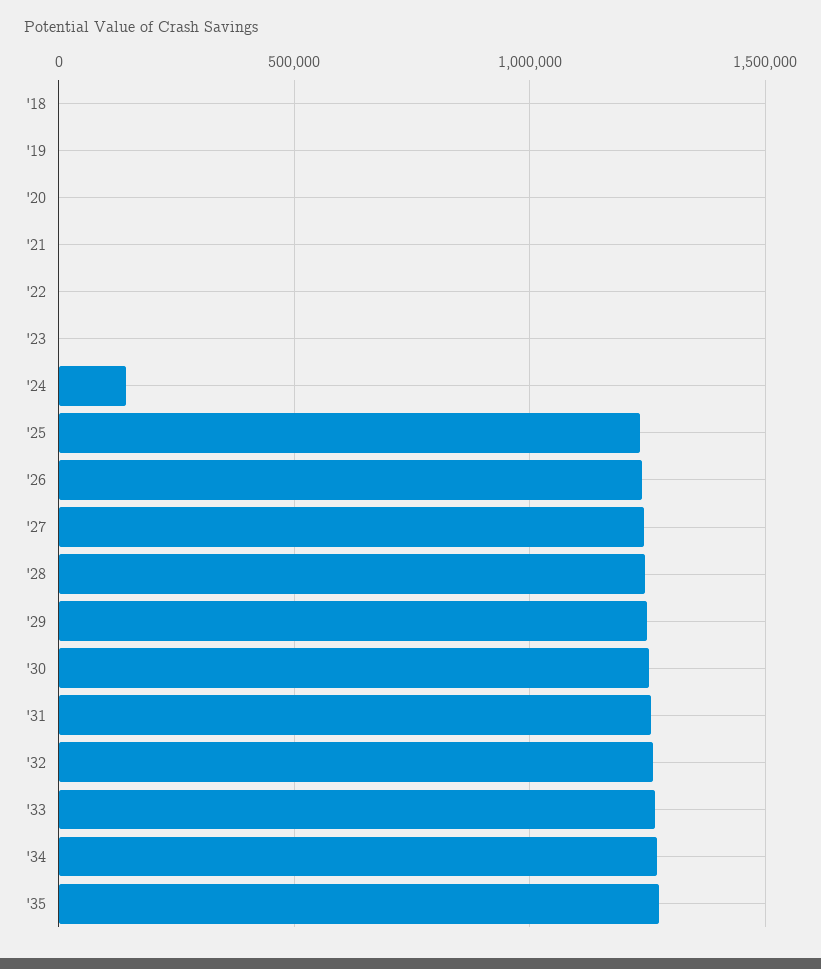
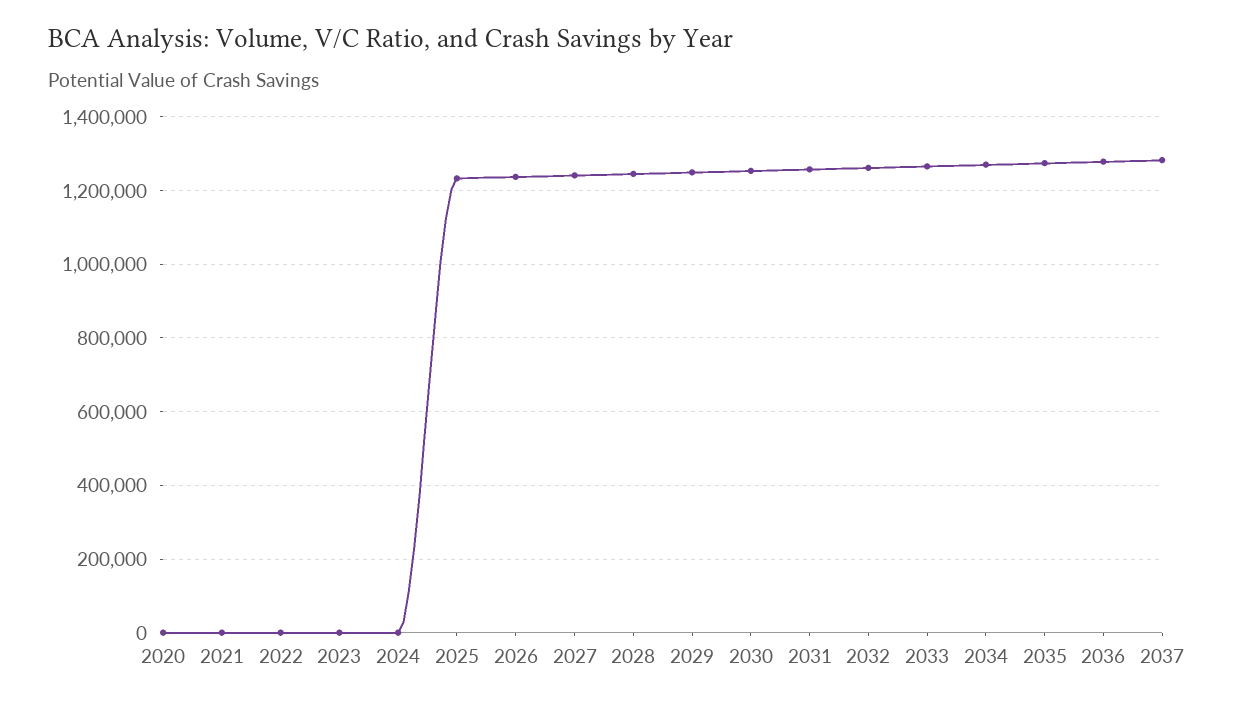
'18: 0 -> none
'19: 0 -> none
'24: 150000 -> 0
2036: none -> 1280000
2037: none -> 1280000

